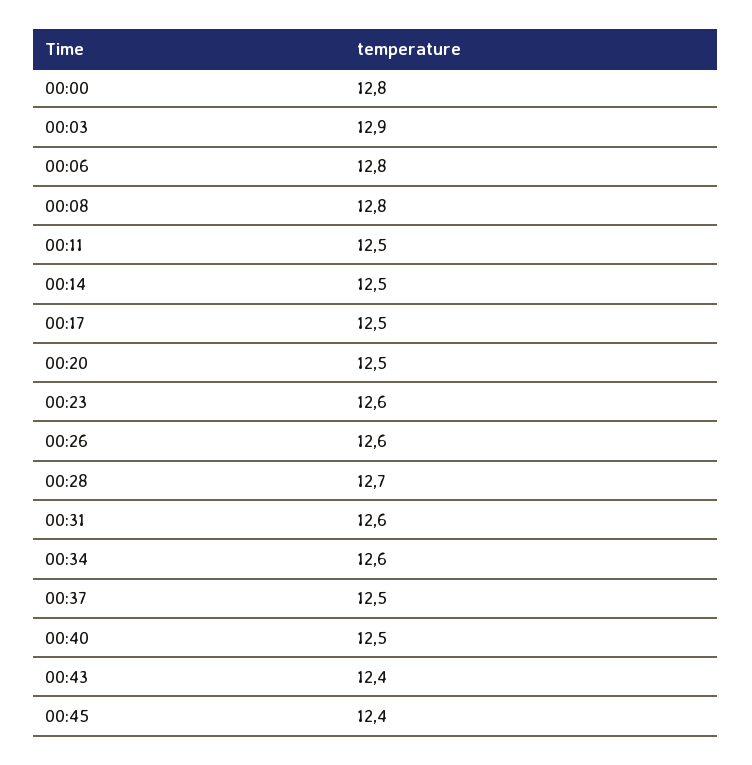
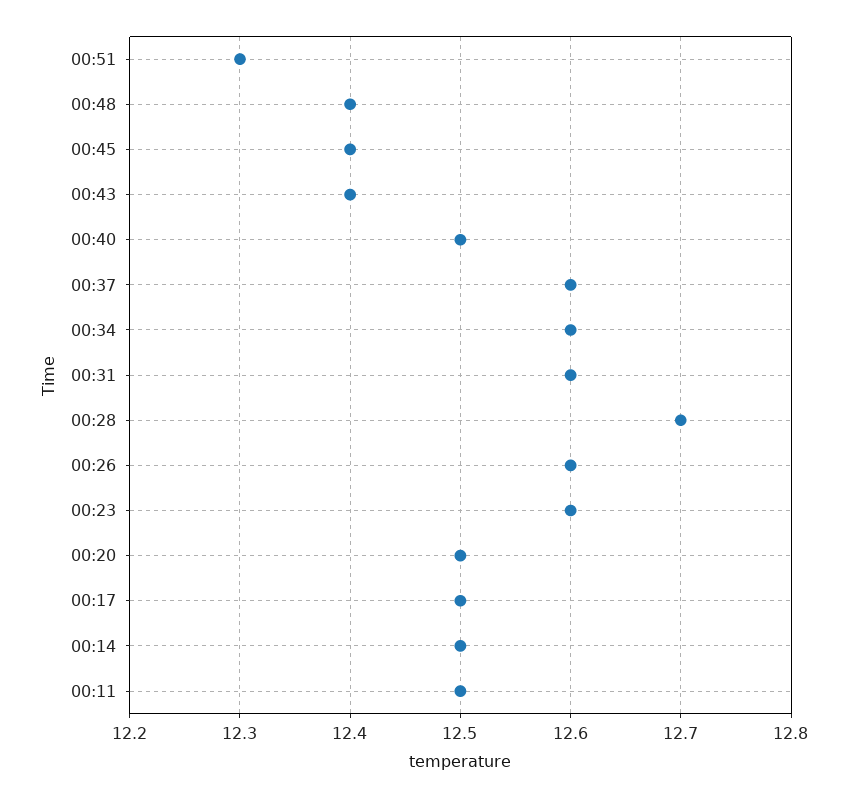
00:00: 12.8 -> none
00:03: 12.9 -> none
00:06: 12.8 -> none
00:08: 12.8 -> none
00:37: 12.5 -> 12.6
00:51: none -> 12.3
00:48: none -> 12.4

